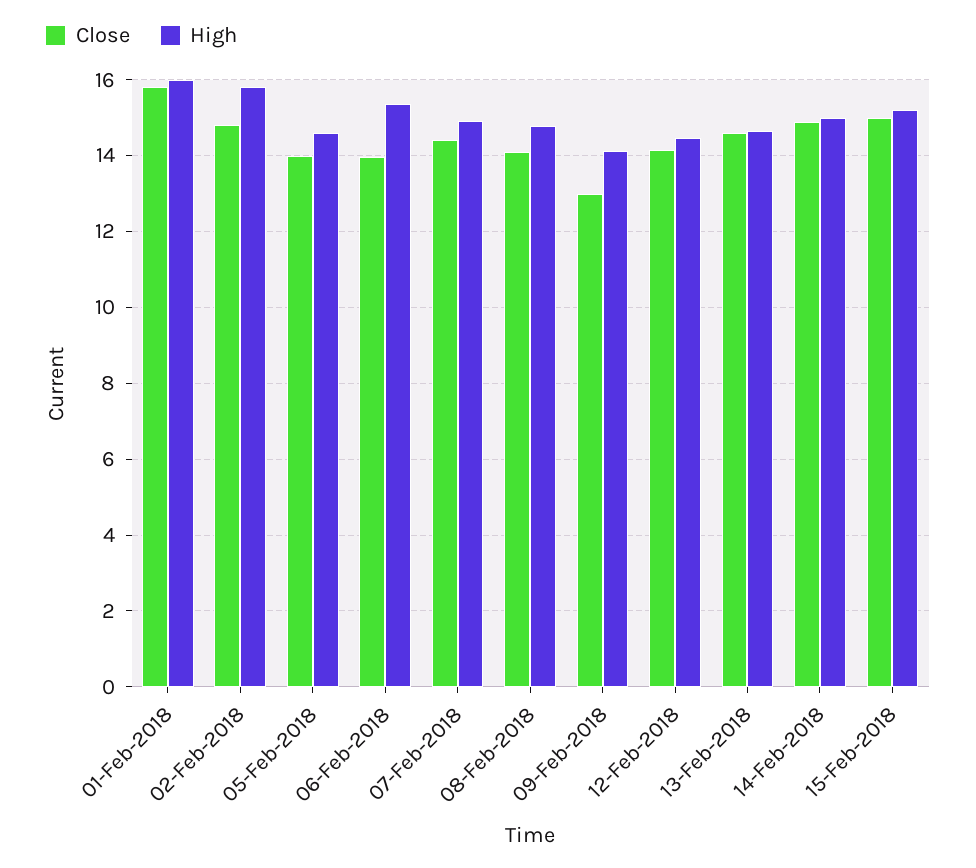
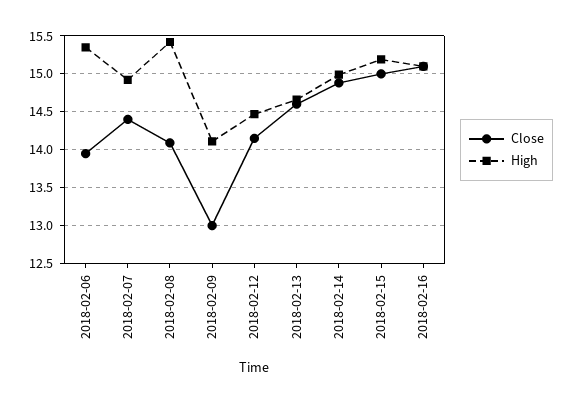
Close, 01-Feb-2018: 15.8 -> none
High, 01-Feb-2018: 16 -> none
Close, 02-Feb-2018: 14.8 -> none
High, 02-Feb-2018: 15.8 -> none
Close, 05-Feb-2018: 14 -> none
High, 05-Feb-2018: 14.6 -> none
High, 08-Feb-2018: 14.8 -> 15.4
Close, 2018-02-16: none -> 15.1
High, 2018-02-16: none -> 15.1

